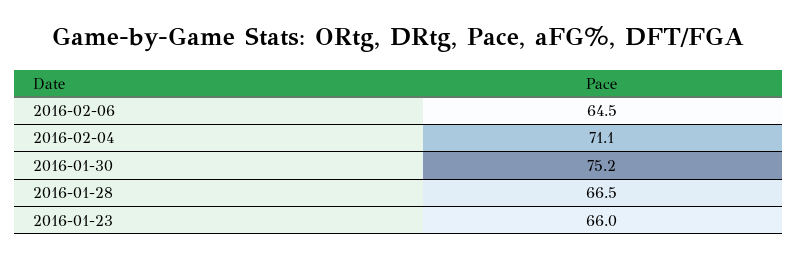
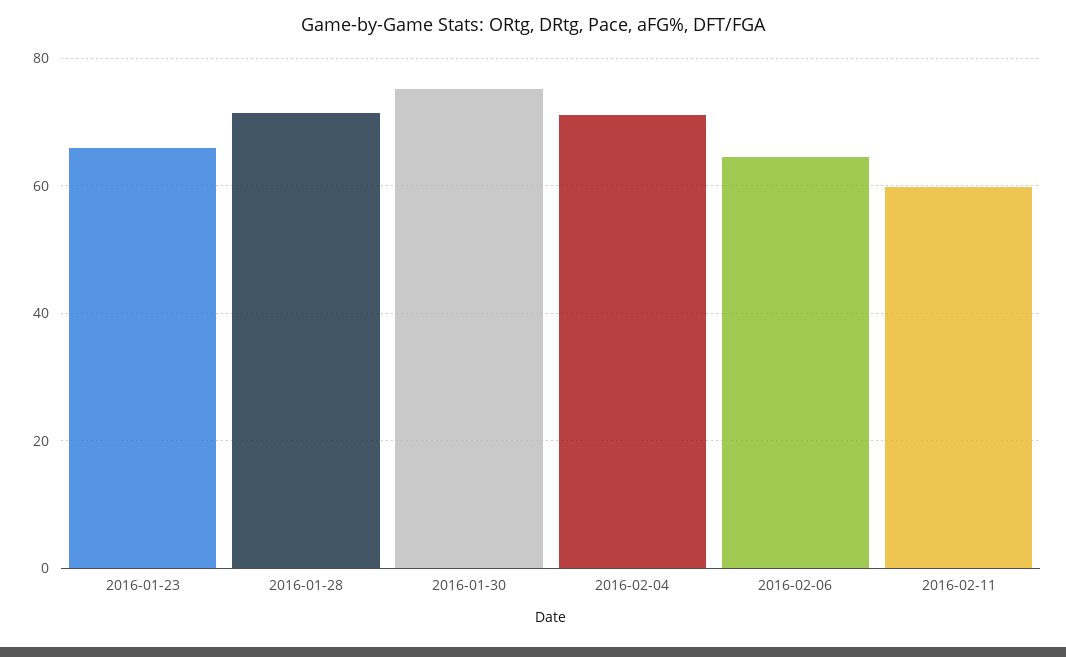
2016-01-28: 66.5 -> 72
2016-02-11: none -> 60

